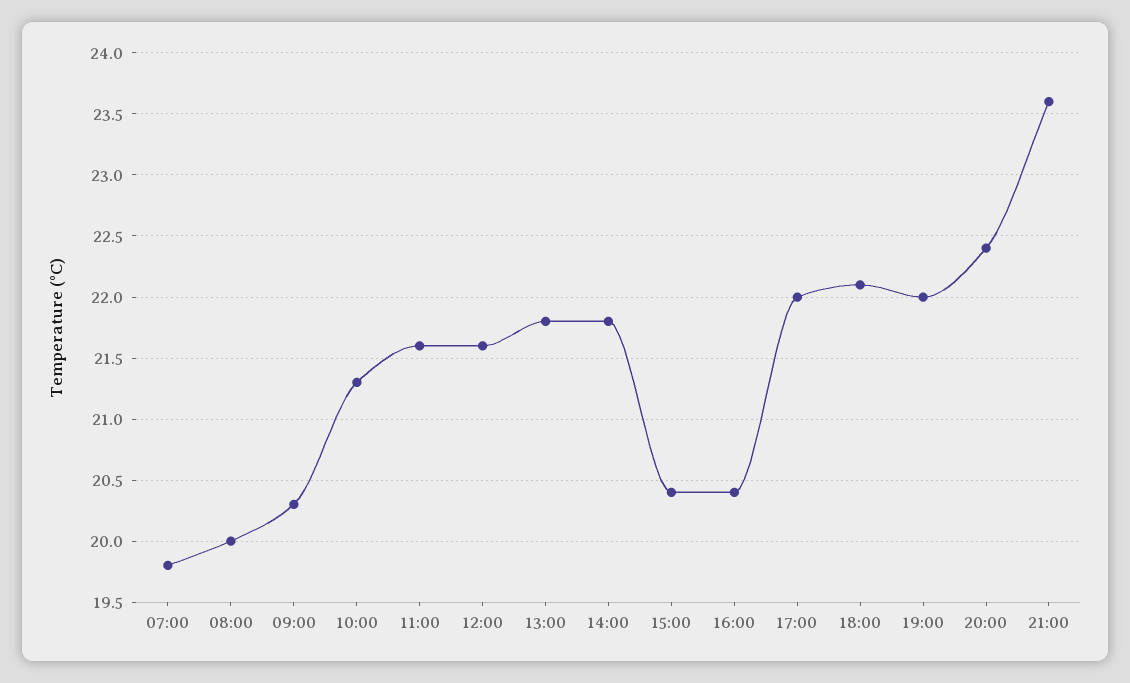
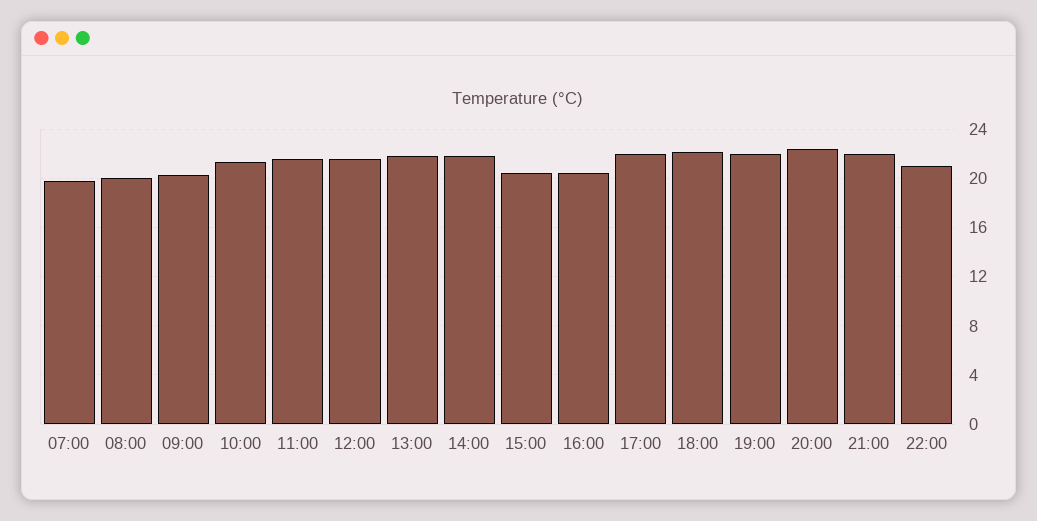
21:00: 23.6 -> 22
22:00: none -> 21

